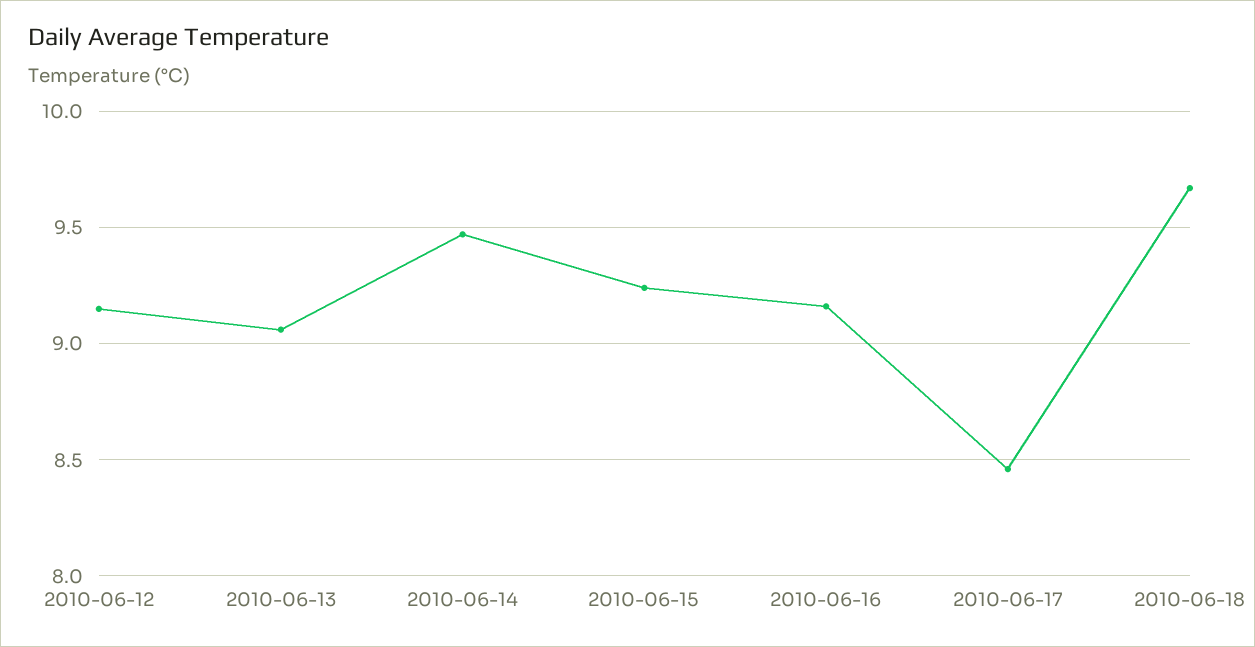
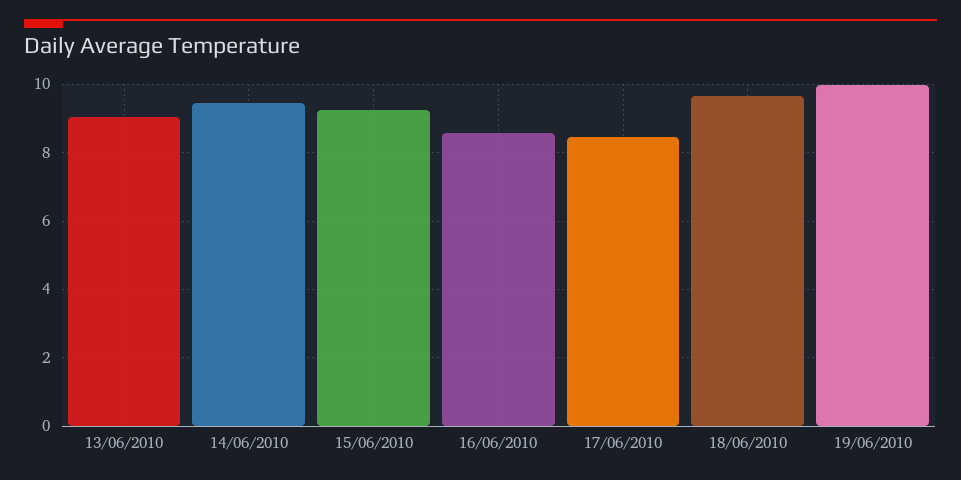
2010-06-12: 9.15 -> none
2010-06-16: 9.15 -> 8.6
19/06/2010: none -> 10

